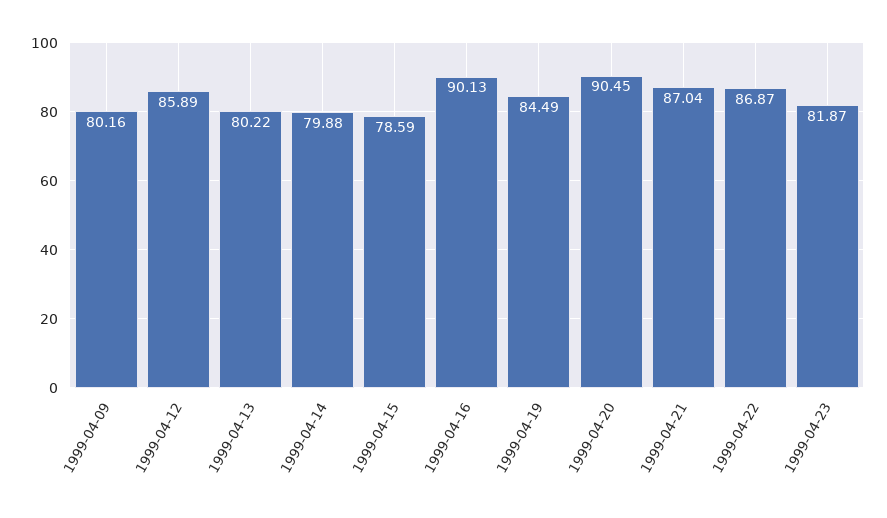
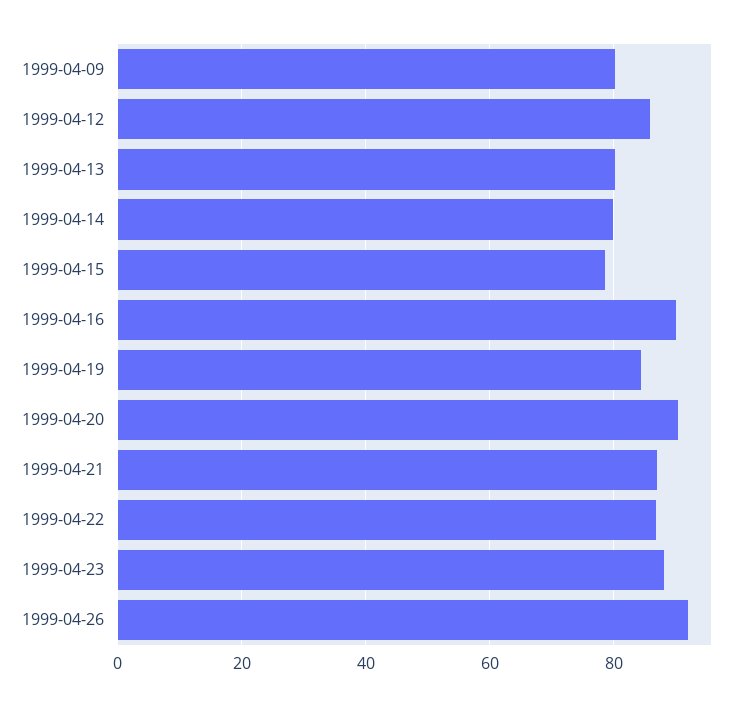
1999-04-23: 81.87 -> 88
1999-04-26: none -> 92

